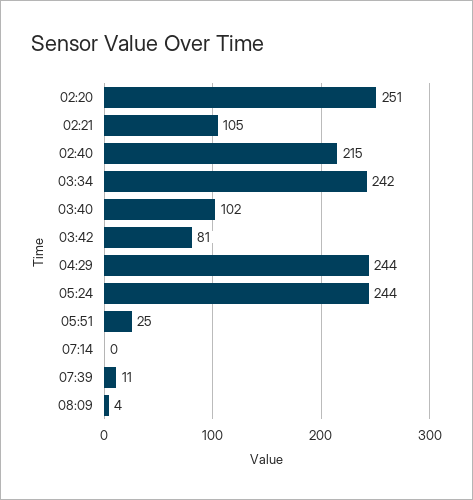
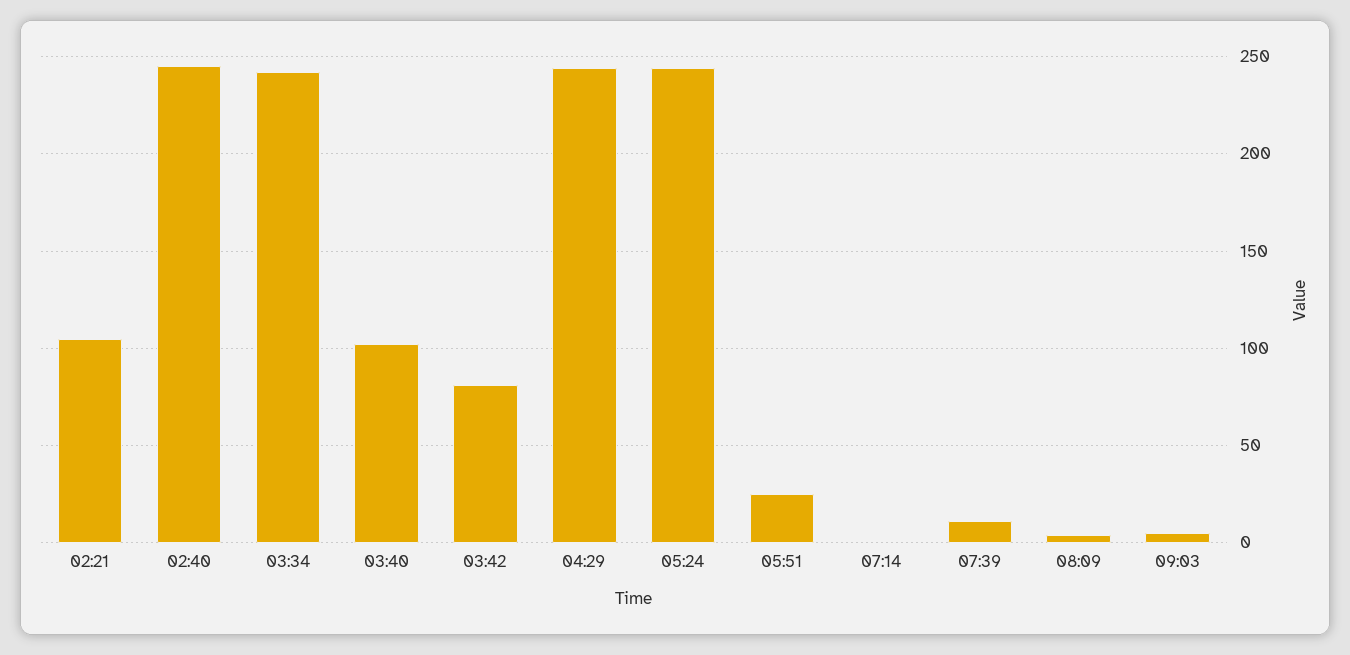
02:20: 251 -> none
02:40: 215 -> 245
09:03: none -> 5

